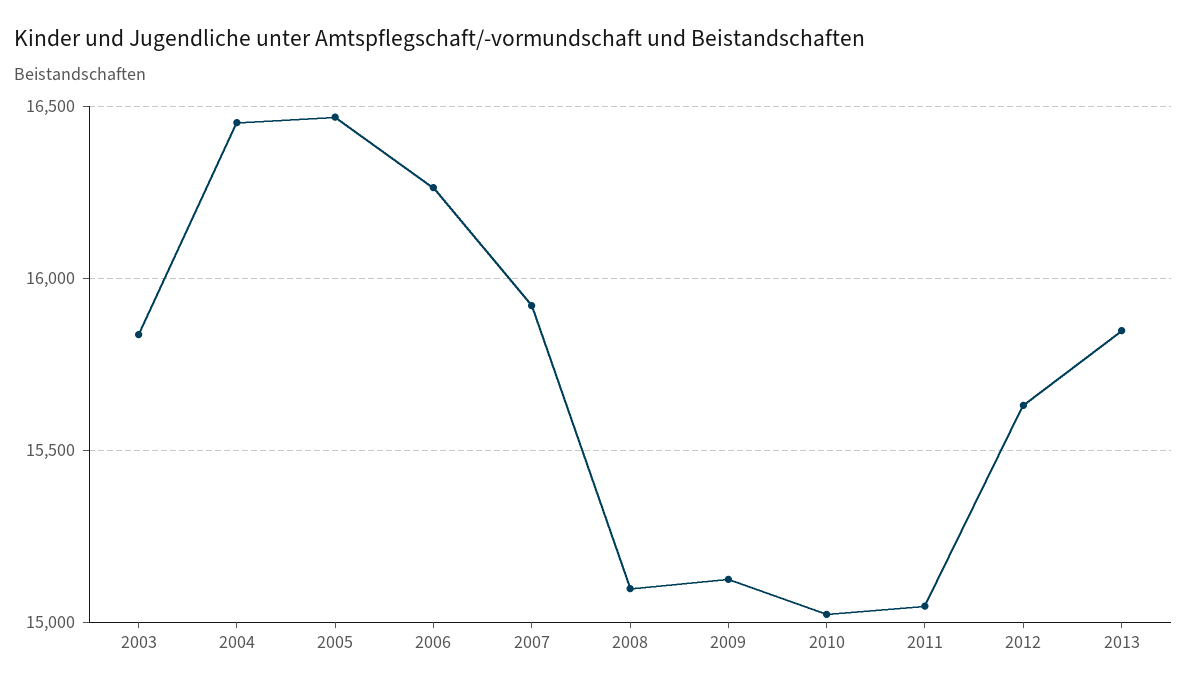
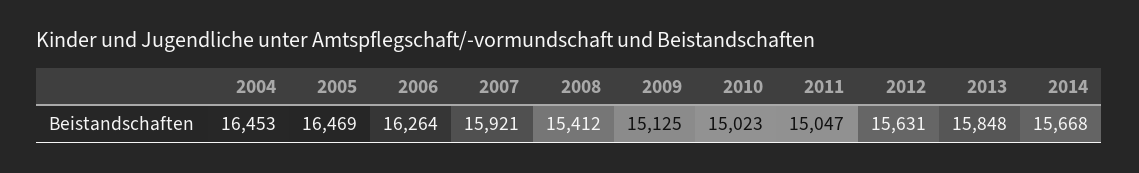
2003: 15850 -> none
2008: 15100 -> 15412
2014: none -> 15668

